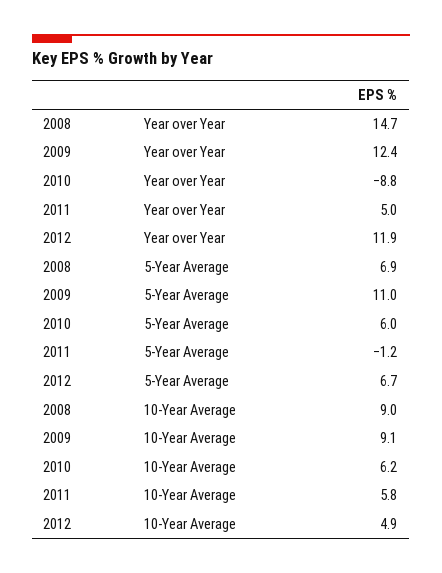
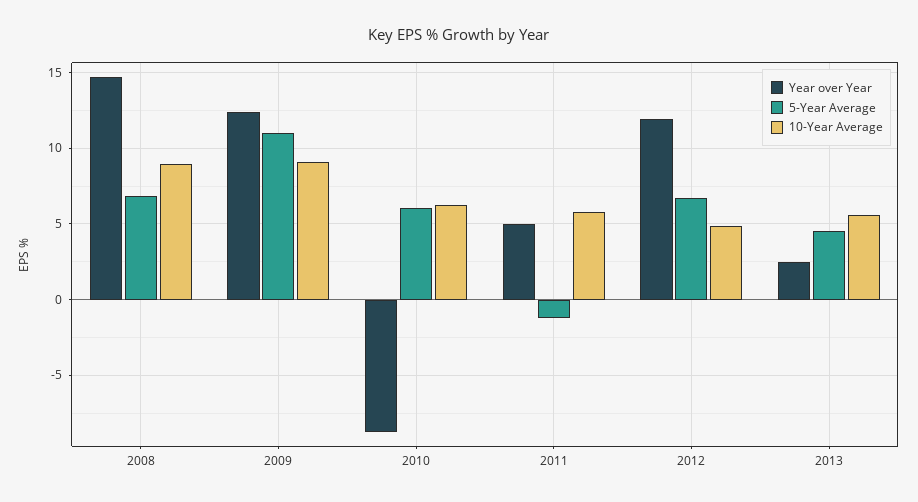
Year over Year, 2013: none -> 2.5
5-Year Average, 2013: none -> 4.5
10-Year Average, 2013: none -> 5.5

